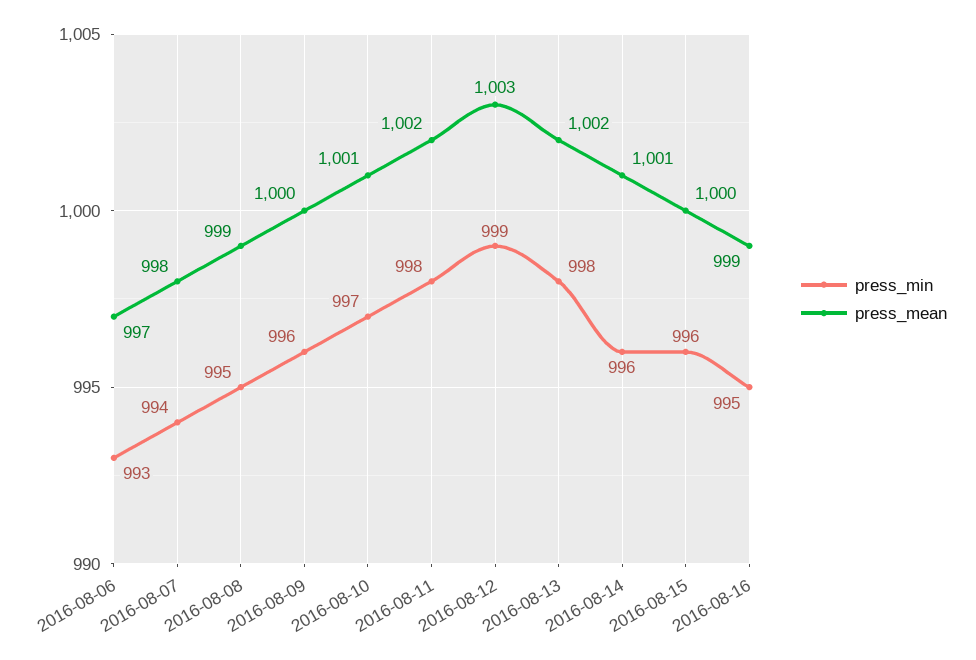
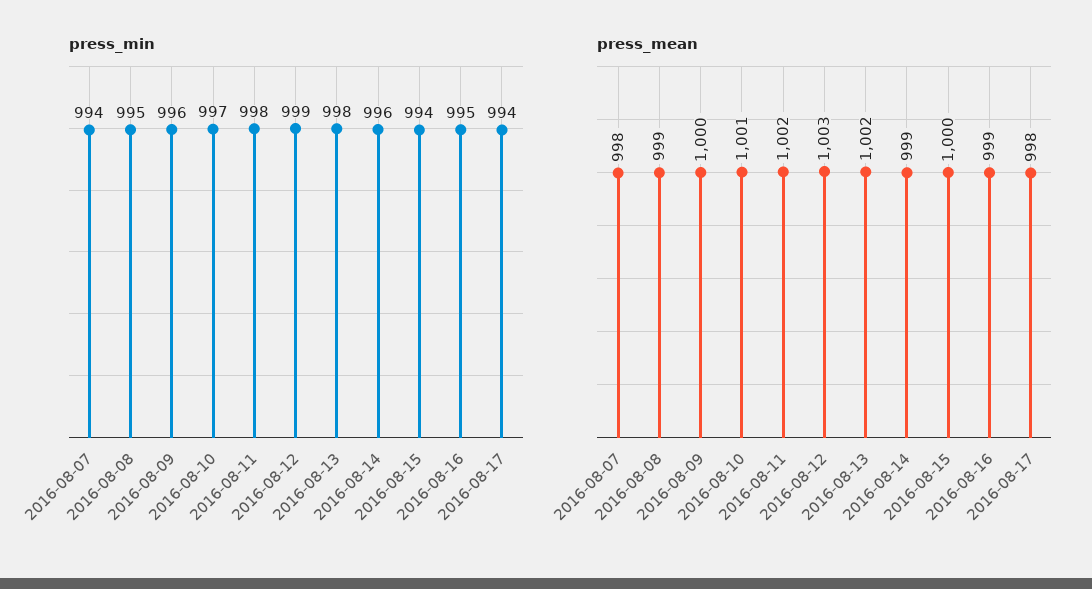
press_min, 2016-08-06: 993 -> none
press_mean, 2016-08-06: 997 -> none
press_mean, 2016-08-14: 1001 -> 999
press_min, 2016-08-15: 996 -> 994
press_min, 2016-08-17: none -> 994
press_mean, 2016-08-17: none -> 998

